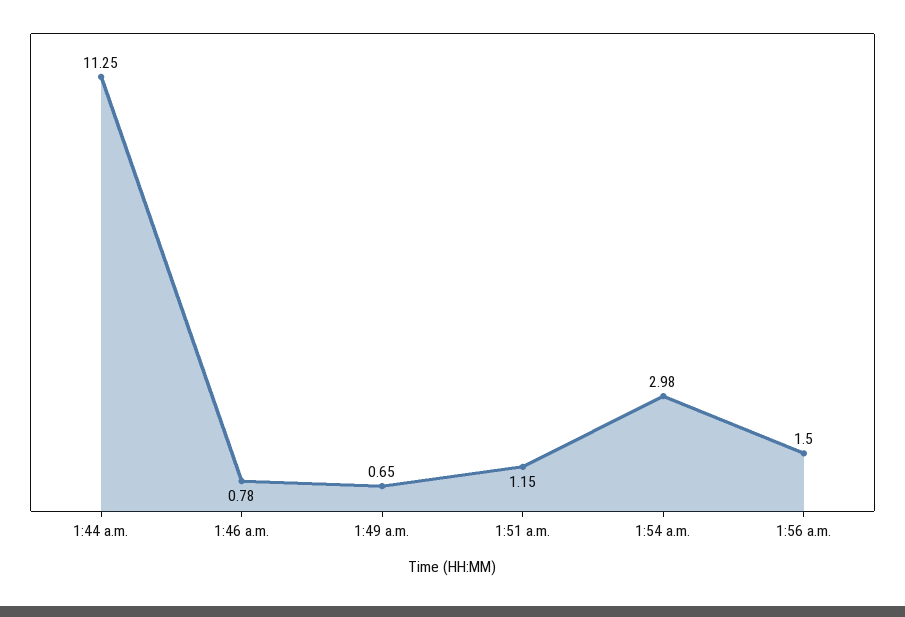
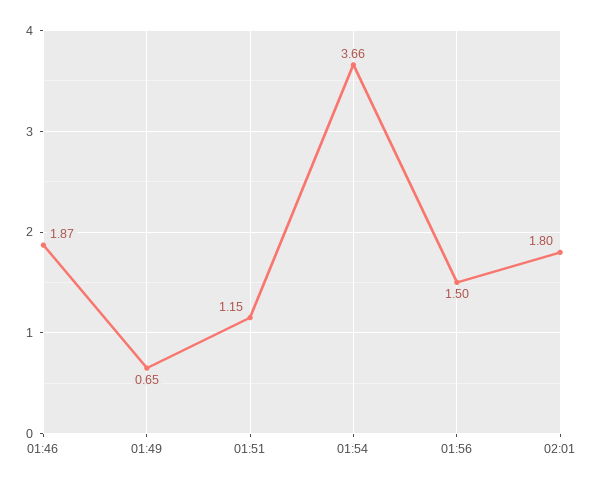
1:44 a.m.: 11.25 -> none
1:46 a.m.: 0.78 -> 1.87
1:54 a.m.: 2.98 -> 3.66
02:01: none -> 1.8

